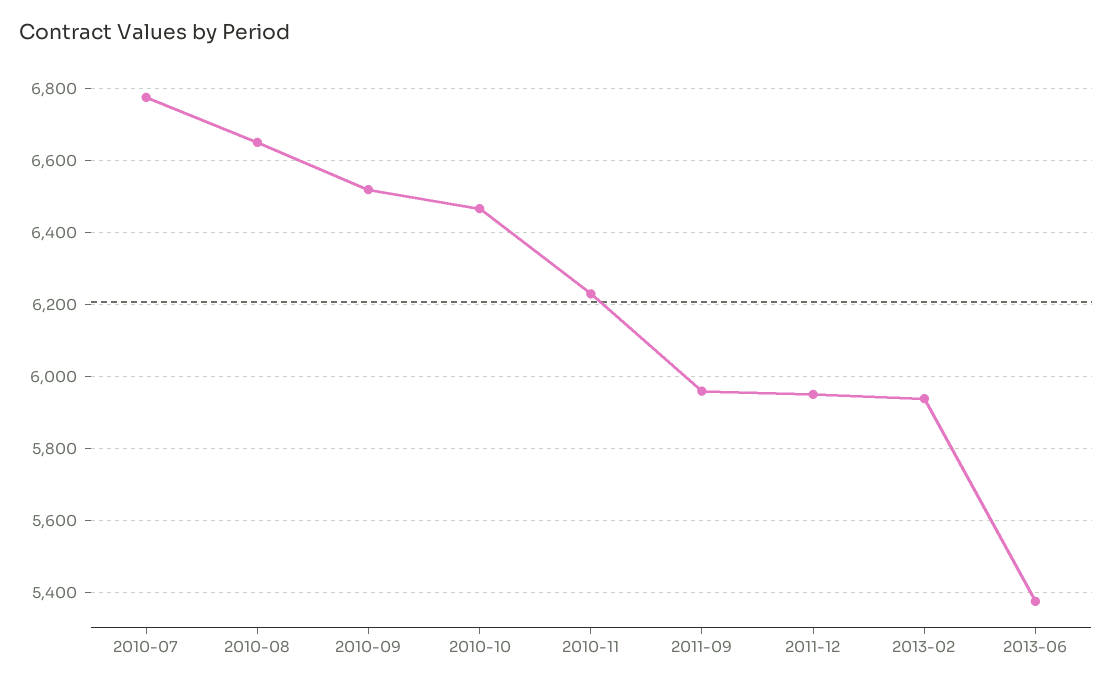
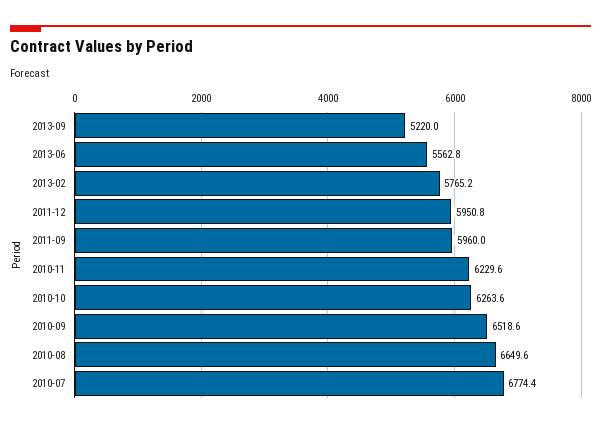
2010-10: 6460 -> 6263.6
2013-02: 5940 -> 5765.2
2013-06: 5380 -> 5562.8
2013-09: none -> 5220

